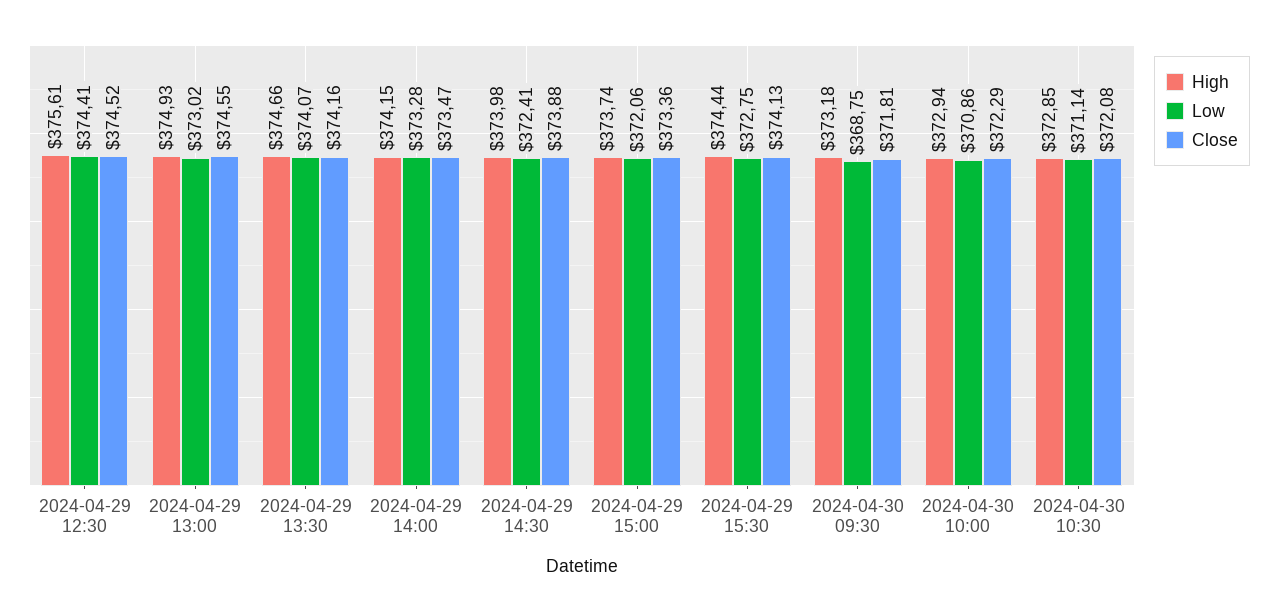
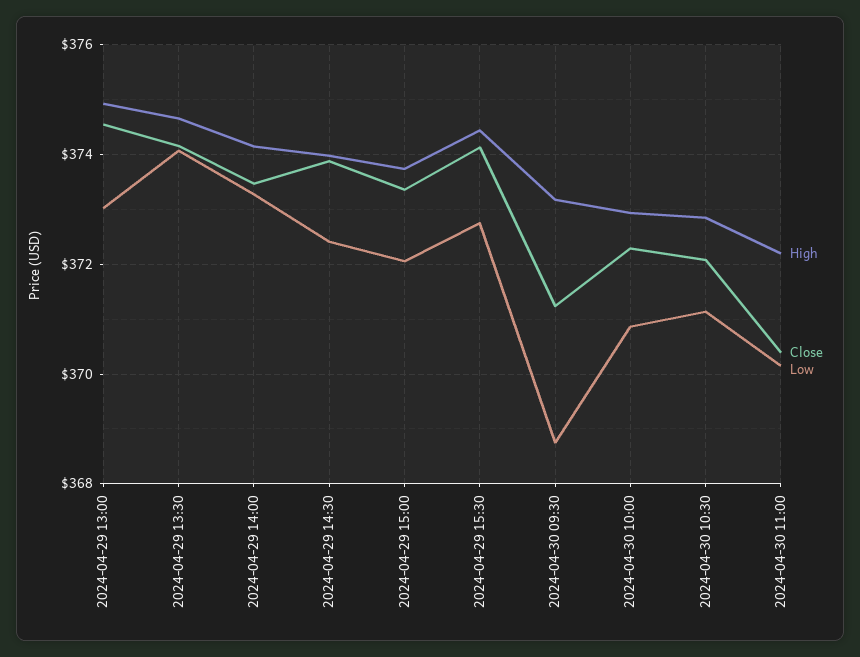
High, 2024-04-29 12:30: 375.61 -> none
Low, 2024-04-29 12:30: 374.41 -> none
Close, 2024-04-29 12:30: 374.52 -> none
Close, 2024-04-30 09:30: 371.81 -> 371.2
High, 2024-04-30 11:00: none -> 372.2
Close, 2024-04-30 11:00: none -> 370.4
Low, 2024-04-30 11:00: none -> 370.2

